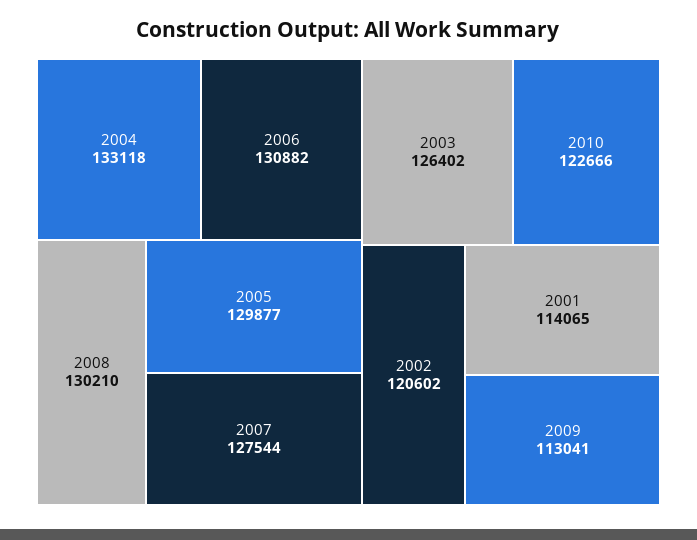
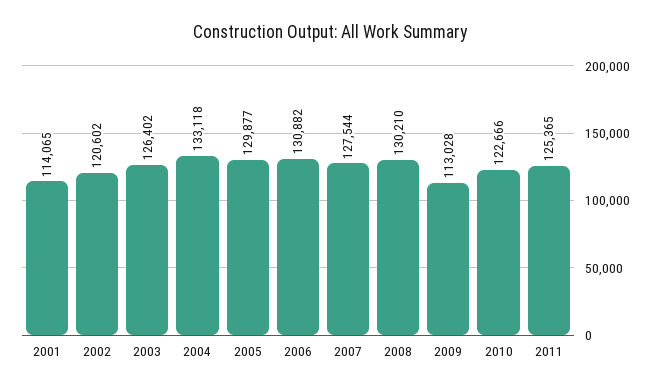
2009: 113041 -> 113028
2011: none -> 125365

